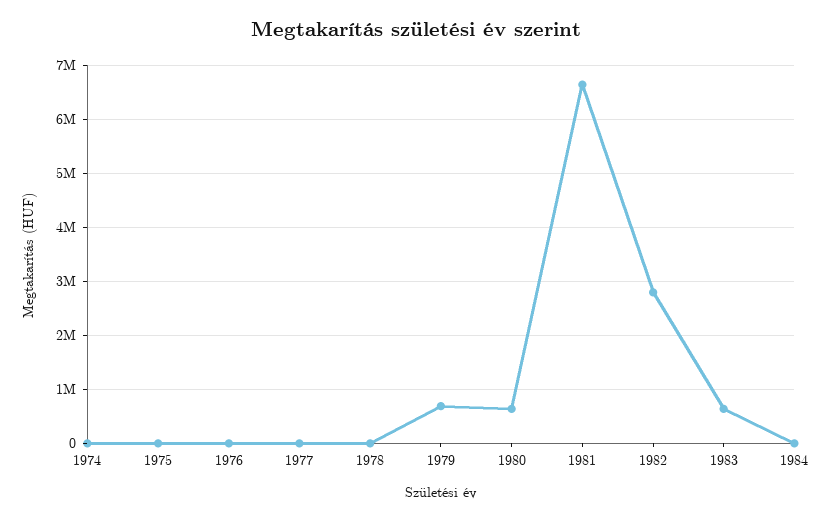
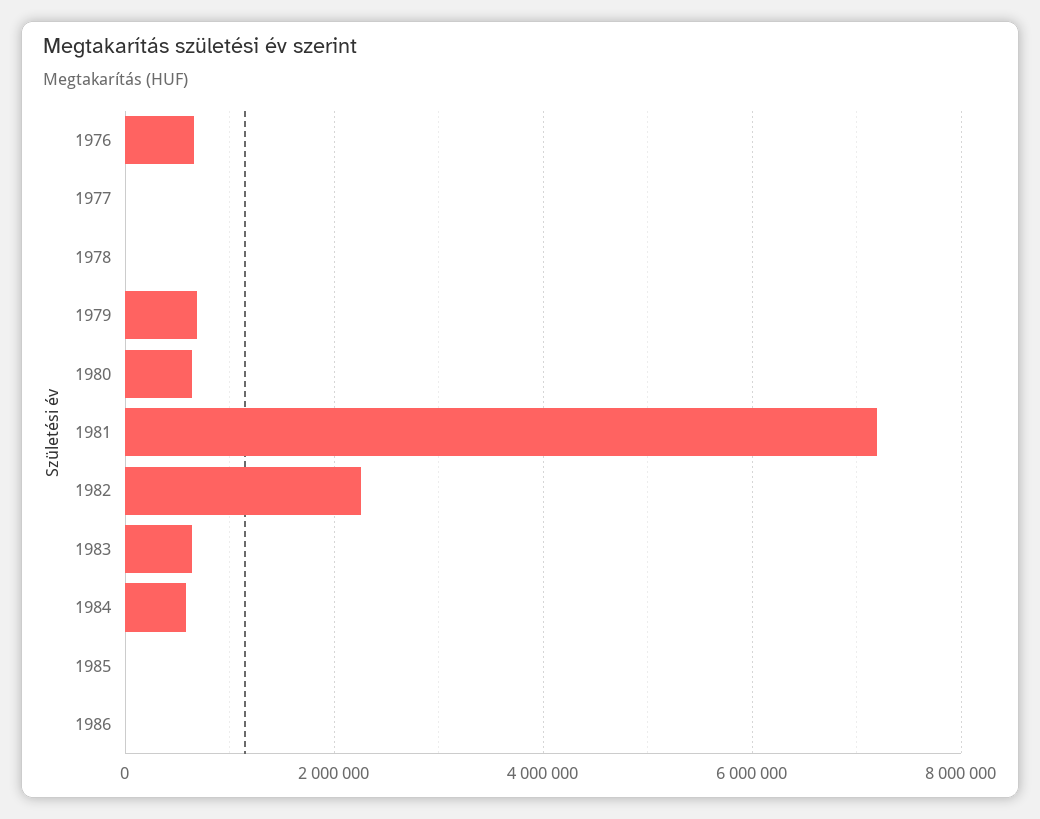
1974: 0 -> none
1975: 0 -> none
1976: 0 -> 600000
1981: 6600000 -> 7200000
1982: 2800000 -> 2200000
1984: 0 -> 600000
1985: none -> 0
1986: none -> 0

